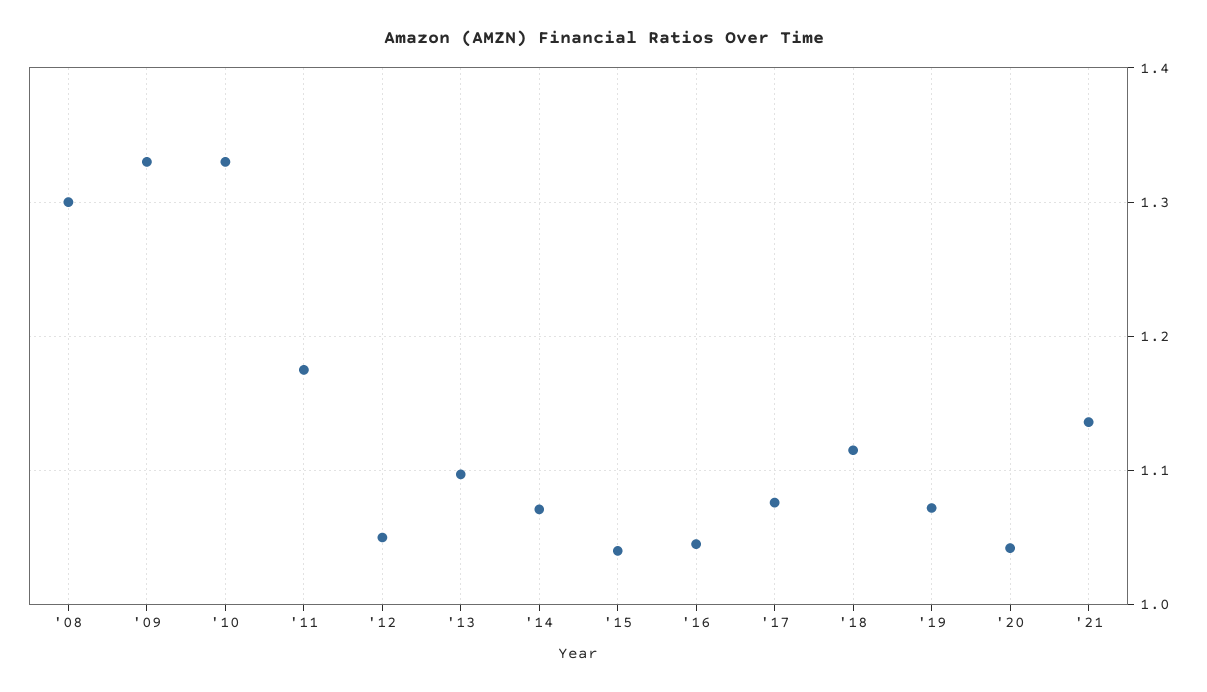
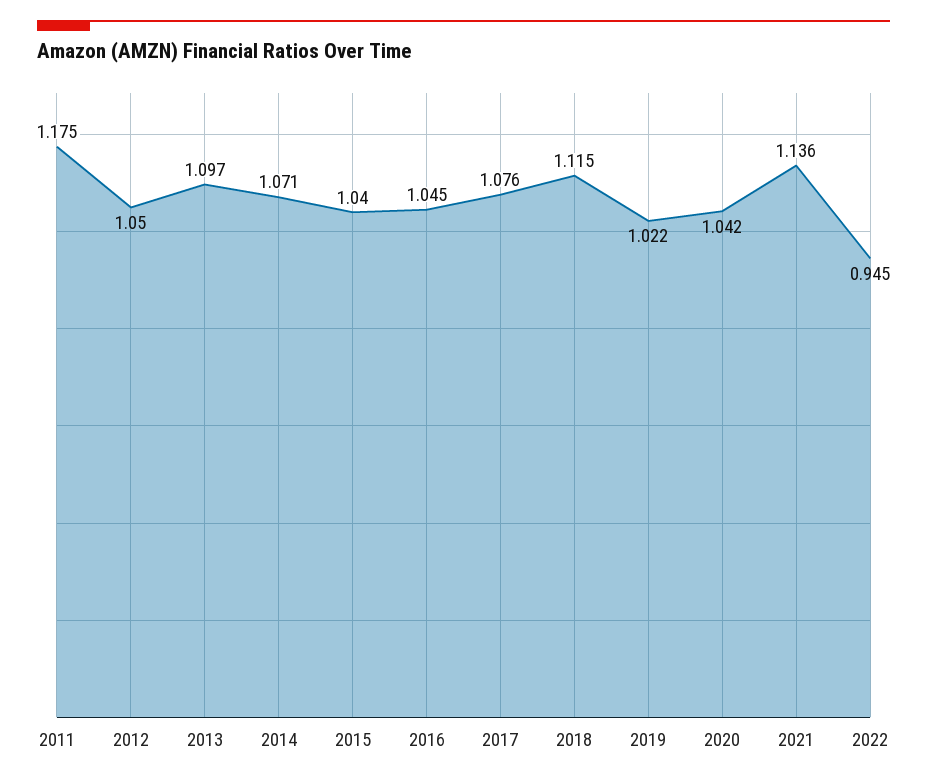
'08: 1.3 -> none
'09: 1.33 -> none
'10: 1.33 -> none
'19: 1.07 -> 1.022
2022: none -> 0.945

